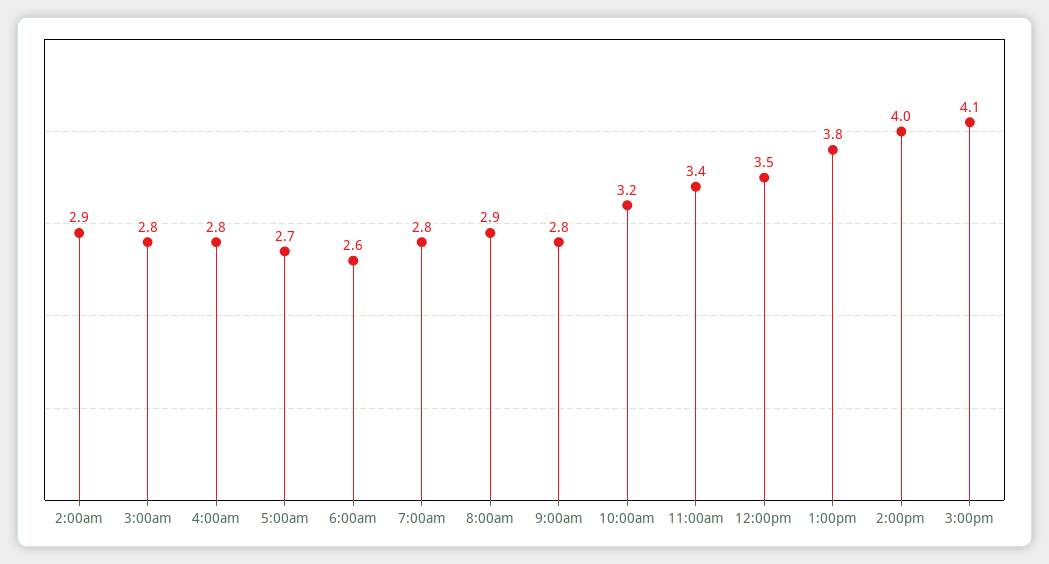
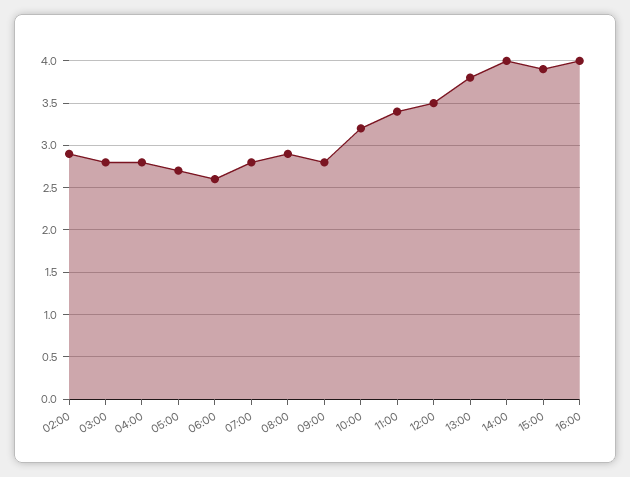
3:00pm: 4.1 -> 3.9
16:00: none -> 4

